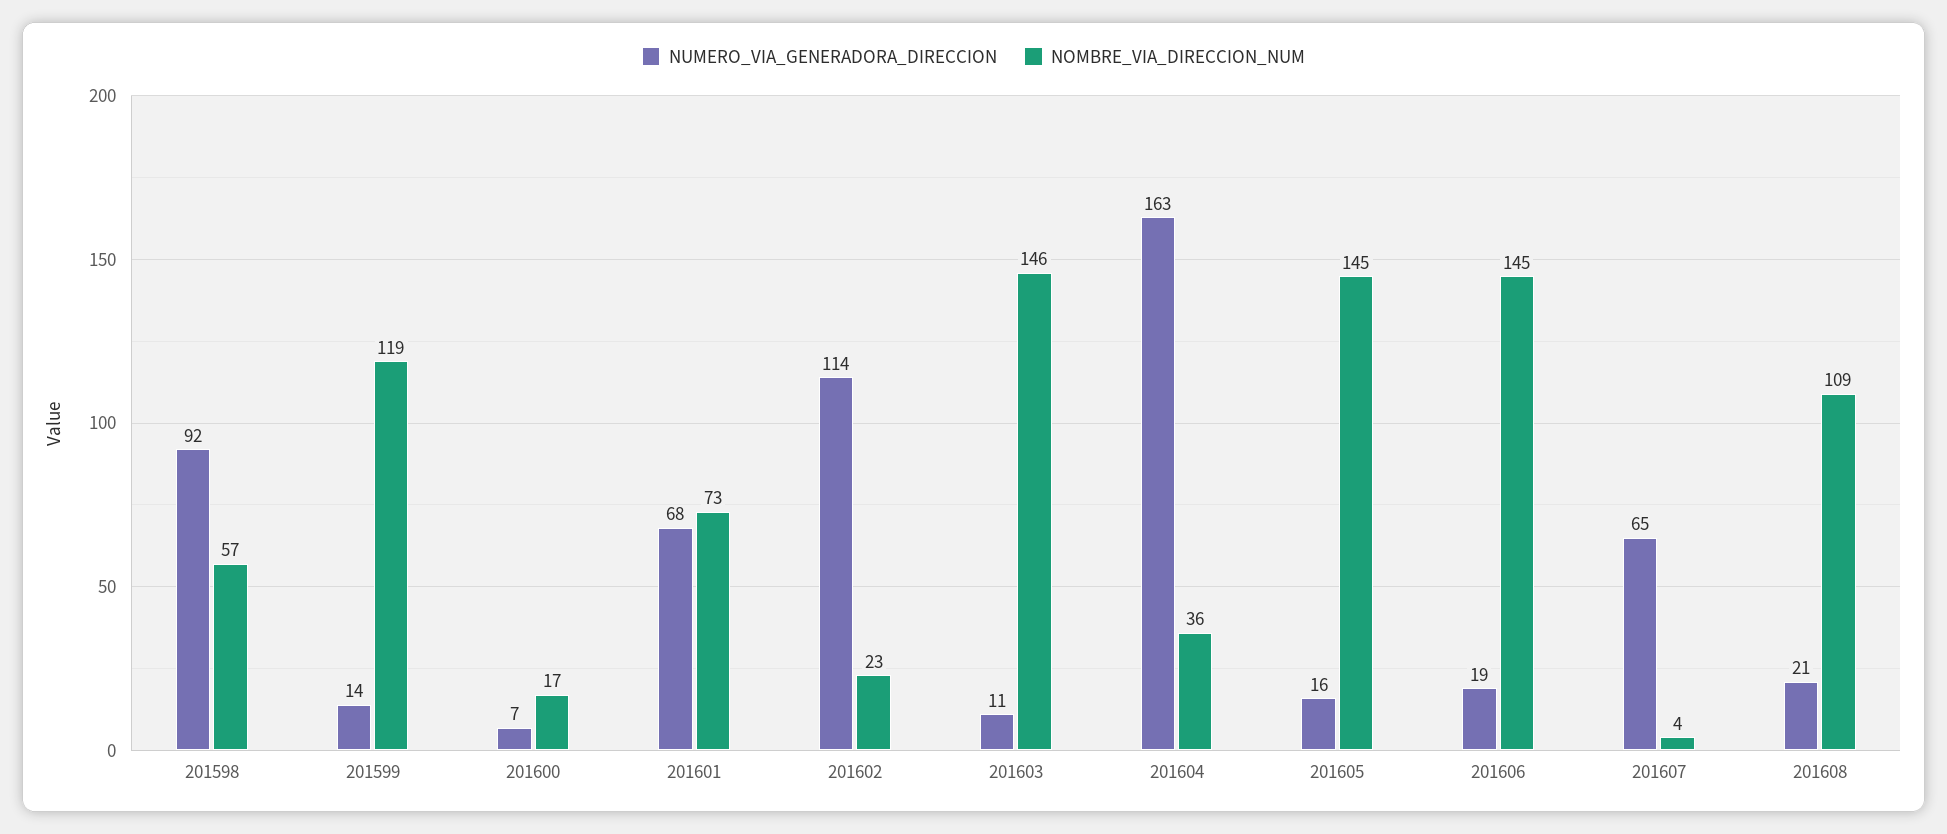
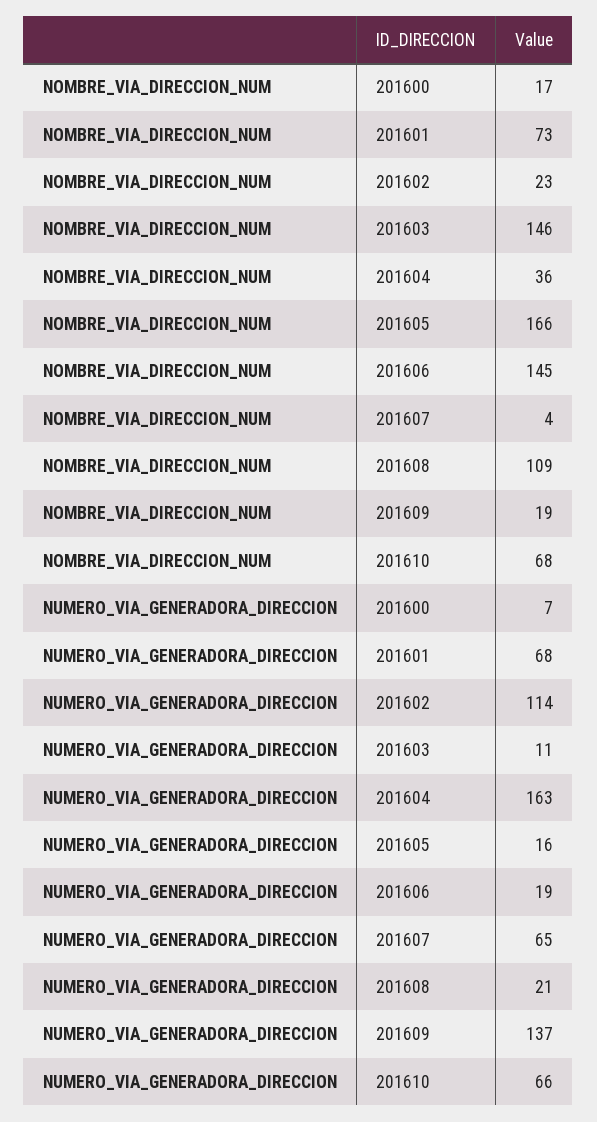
NUMERO_VIA_GENERADORA_DIRECCION, 201598: 92 -> none
NOMBRE_VIA_DIRECCION_NUM, 201598: 57 -> none
NUMERO_VIA_GENERADORA_DIRECCION, 201599: 14 -> none
NOMBRE_VIA_DIRECCION_NUM, 201599: 119 -> none
NOMBRE_VIA_DIRECCION_NUM, 201605: 145 -> 166
NOMBRE_VIA_DIRECCION_NUM, 201609: none -> 19
NOMBRE_VIA_DIRECCION_NUM, 201610: none -> 68
NUMERO_VIA_GENERADORA_DIRECCION, 201609: none -> 137
NUMERO_VIA_GENERADORA_DIRECCION, 201610: none -> 66

